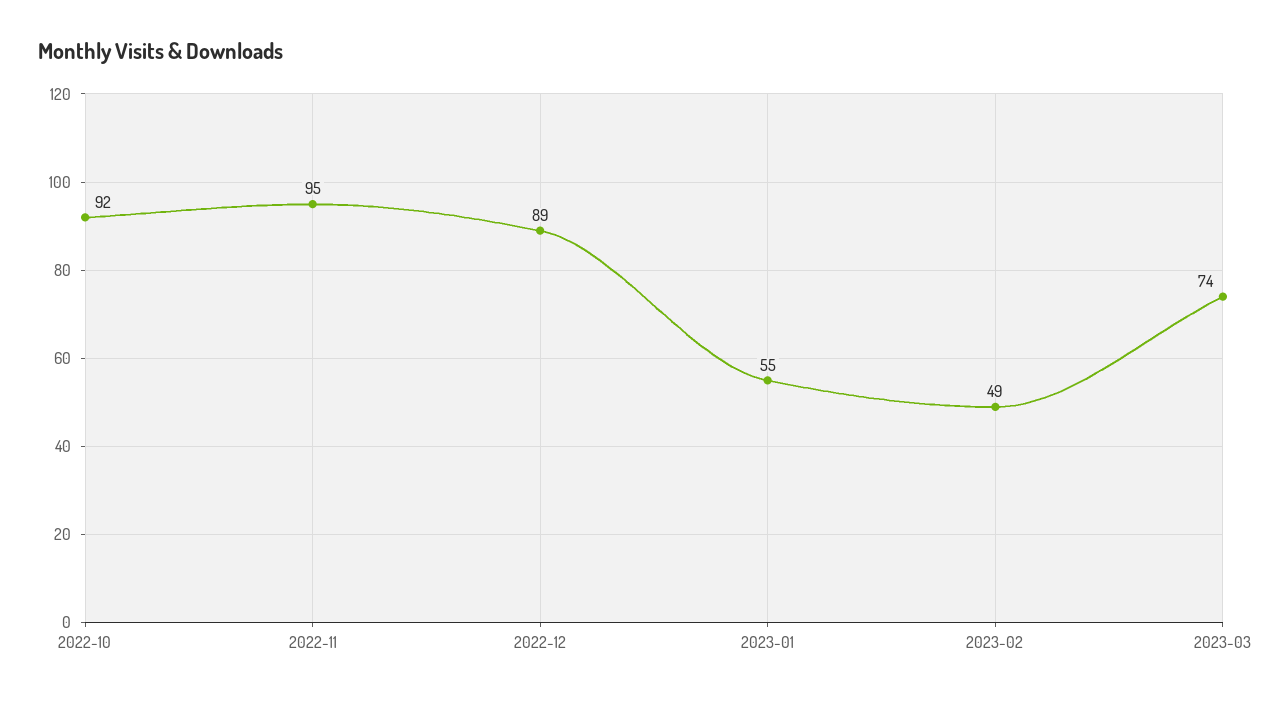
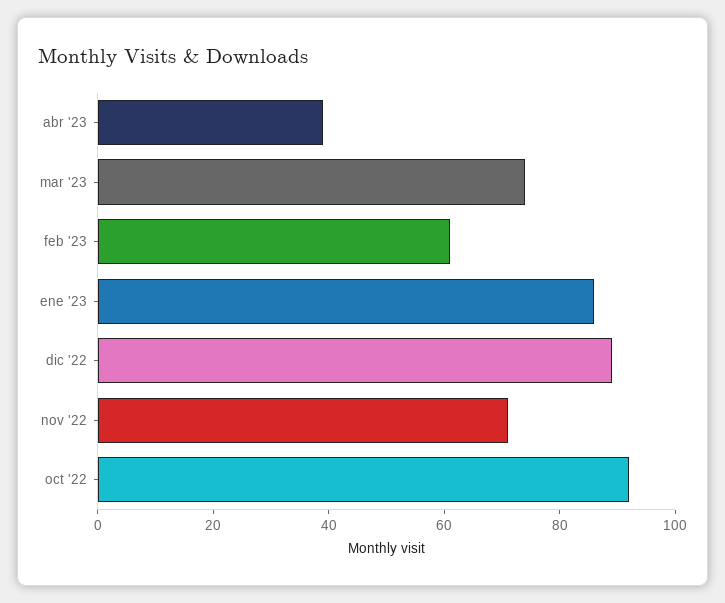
2022-11: 95 -> 70
2023-01: 55 -> 85
2023-02: 49 -> 60
abr '23: none -> 40

